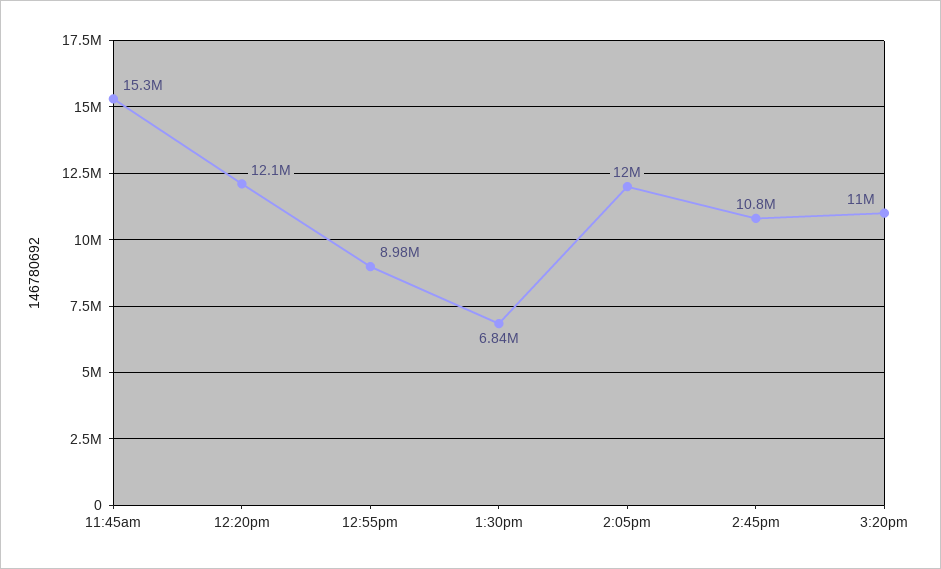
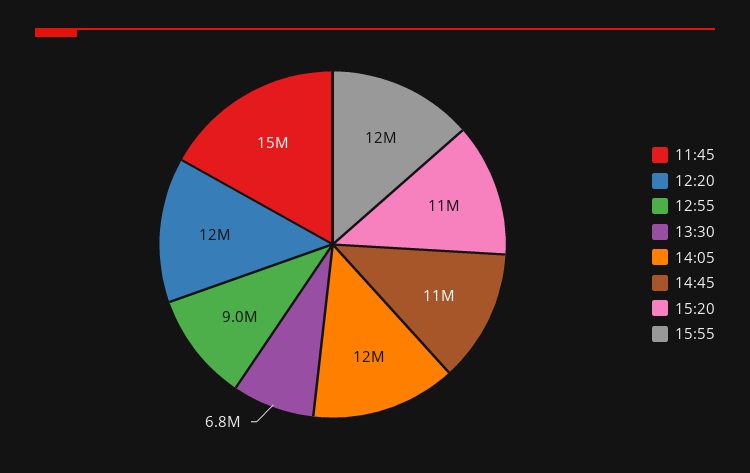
15:55: none -> 12000000

